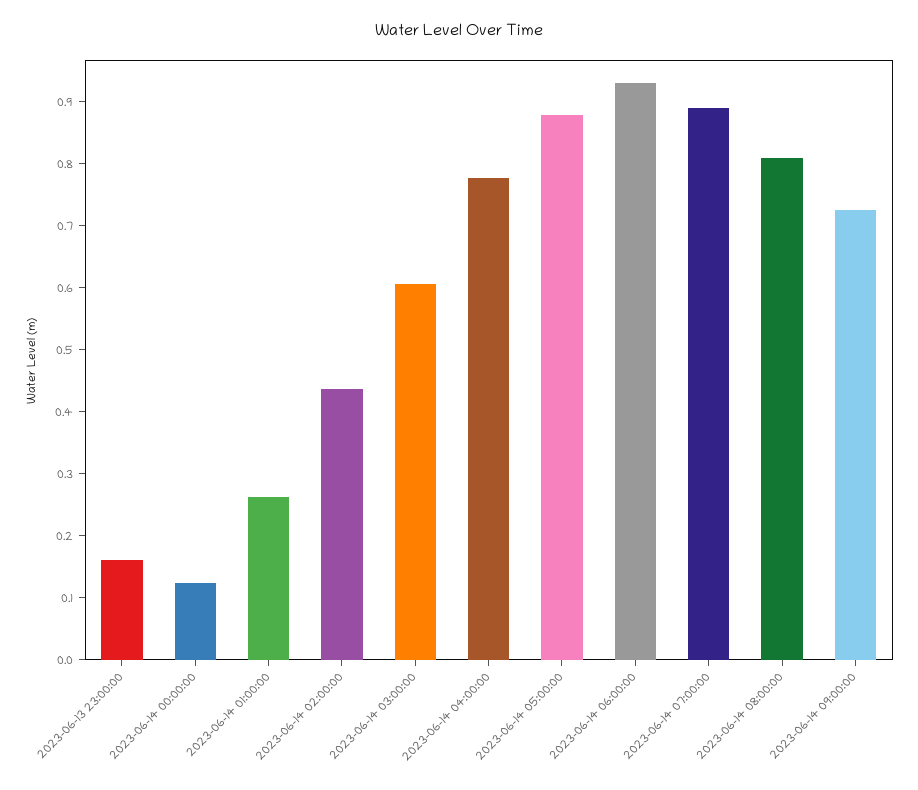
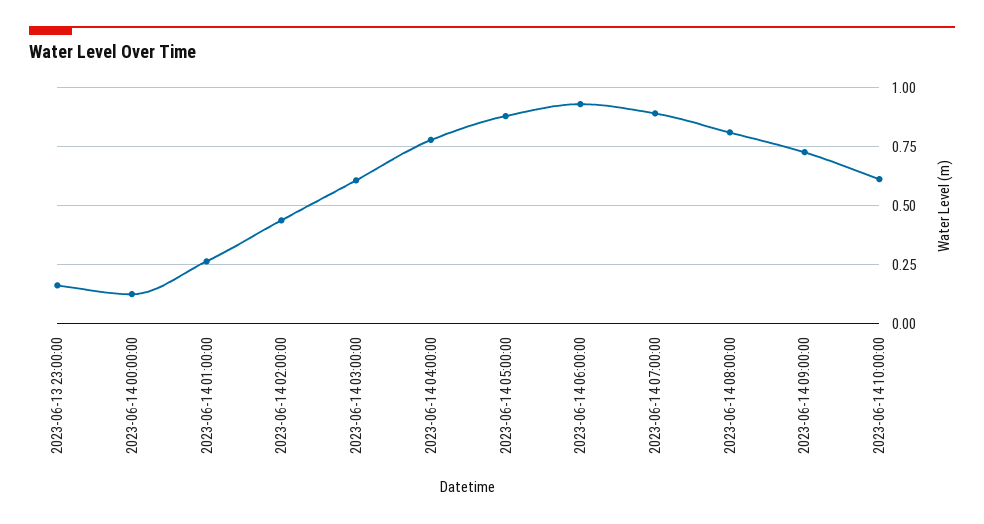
2023-06-14 10:00:00: none -> 0.6

